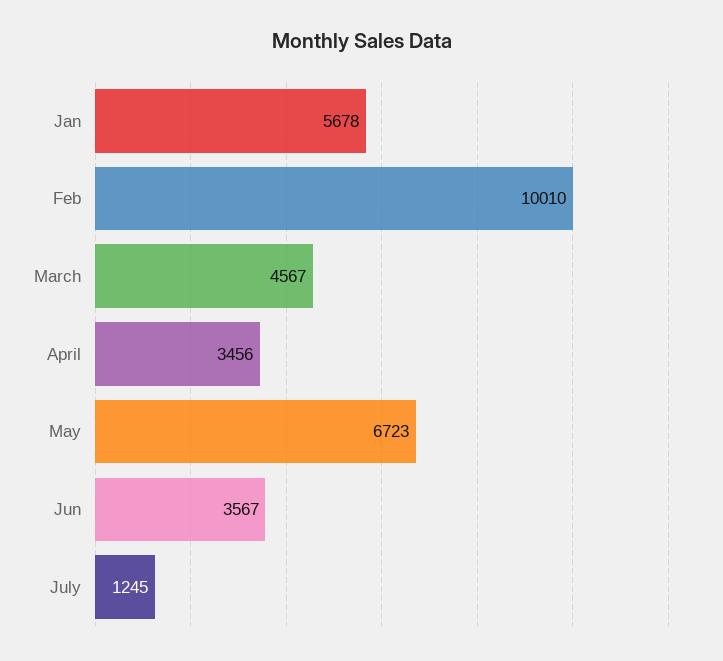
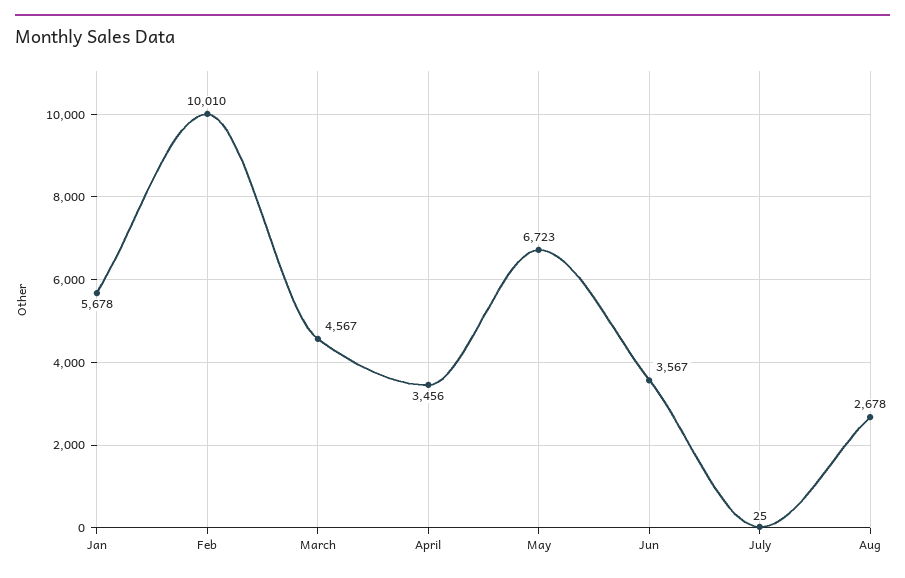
July: 1245 -> 25
Aug: none -> 2678

